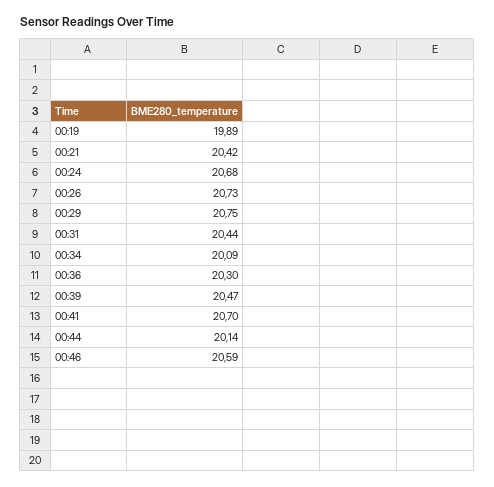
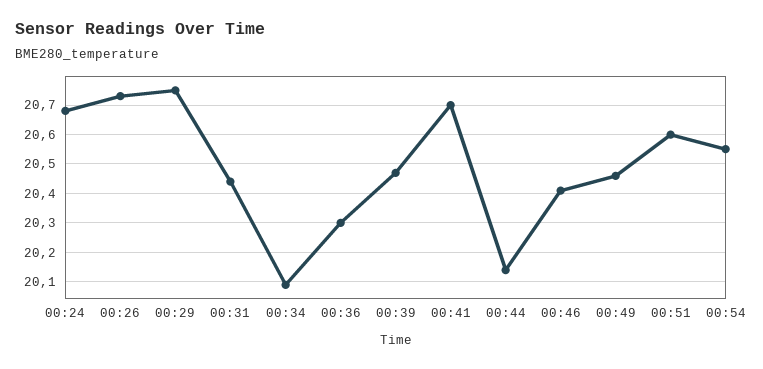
00:19: 19.89 -> none
00:21: 20.42 -> none
00:46: 20.59 -> 20.4
00:49: none -> 20.45
00:51: none -> 20.6
00:54: none -> 20.55

